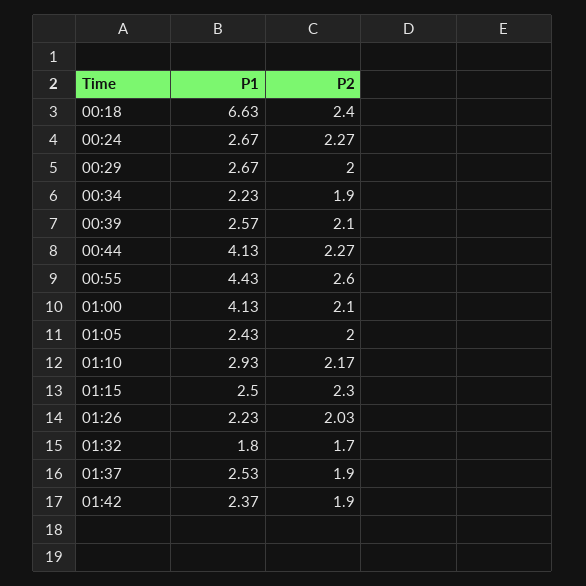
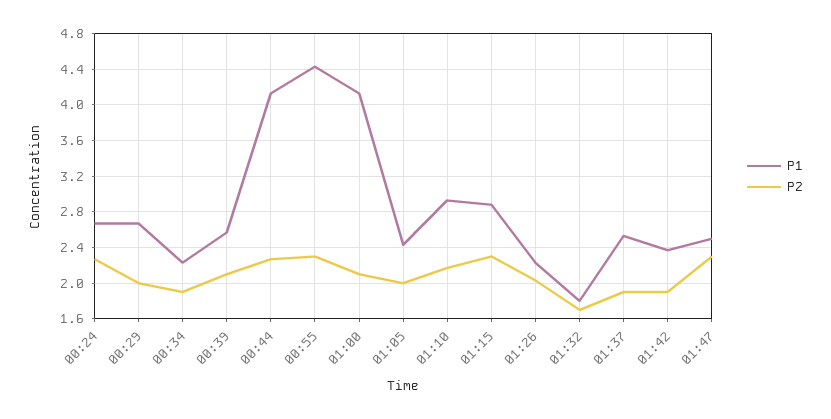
P1, 00:18: 6.63 -> none
P2, 00:18: 2.4 -> none
P2, 00:55: 2.6 -> 2.3
P1, 01:15: 2.5 -> 2.9
P1, 01:47: none -> 2.5
P2, 01:47: none -> 2.3

